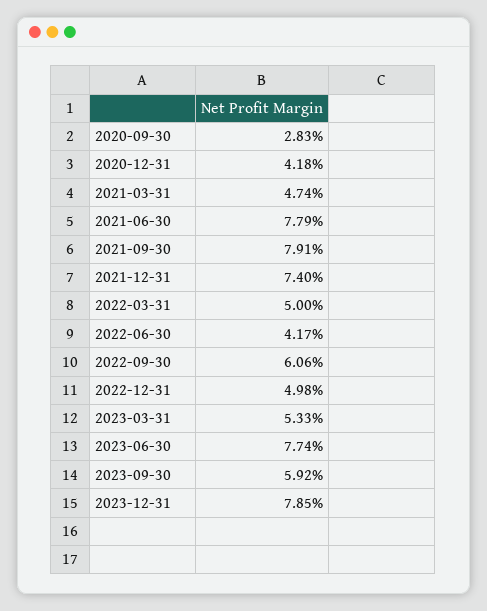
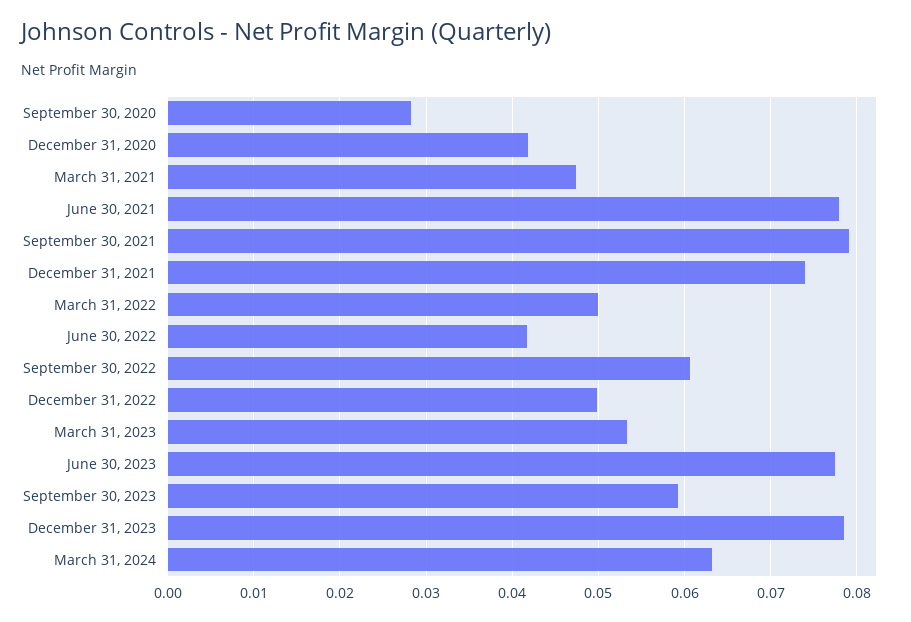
March 31, 2024: none -> 0.063

